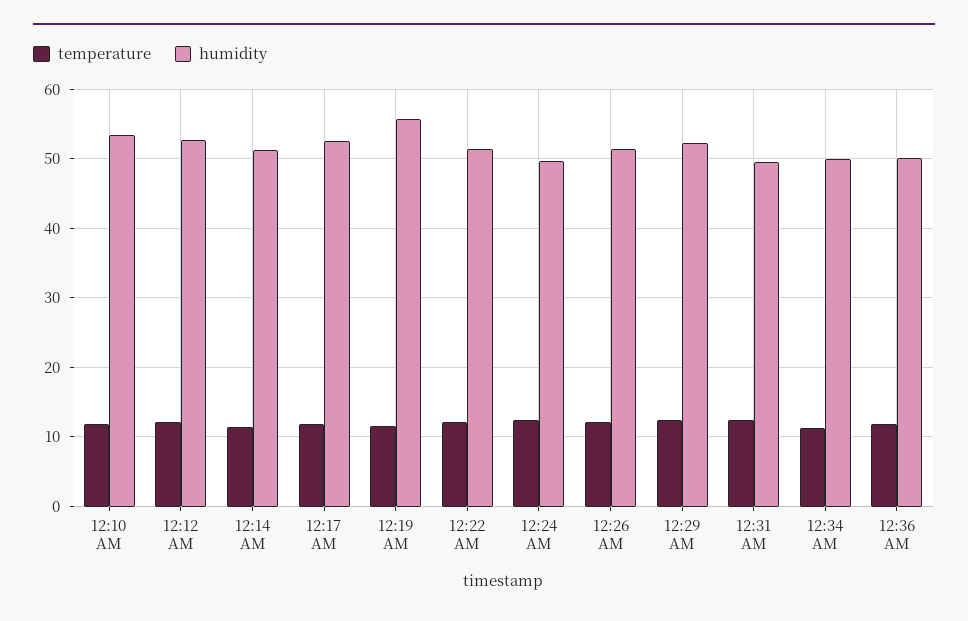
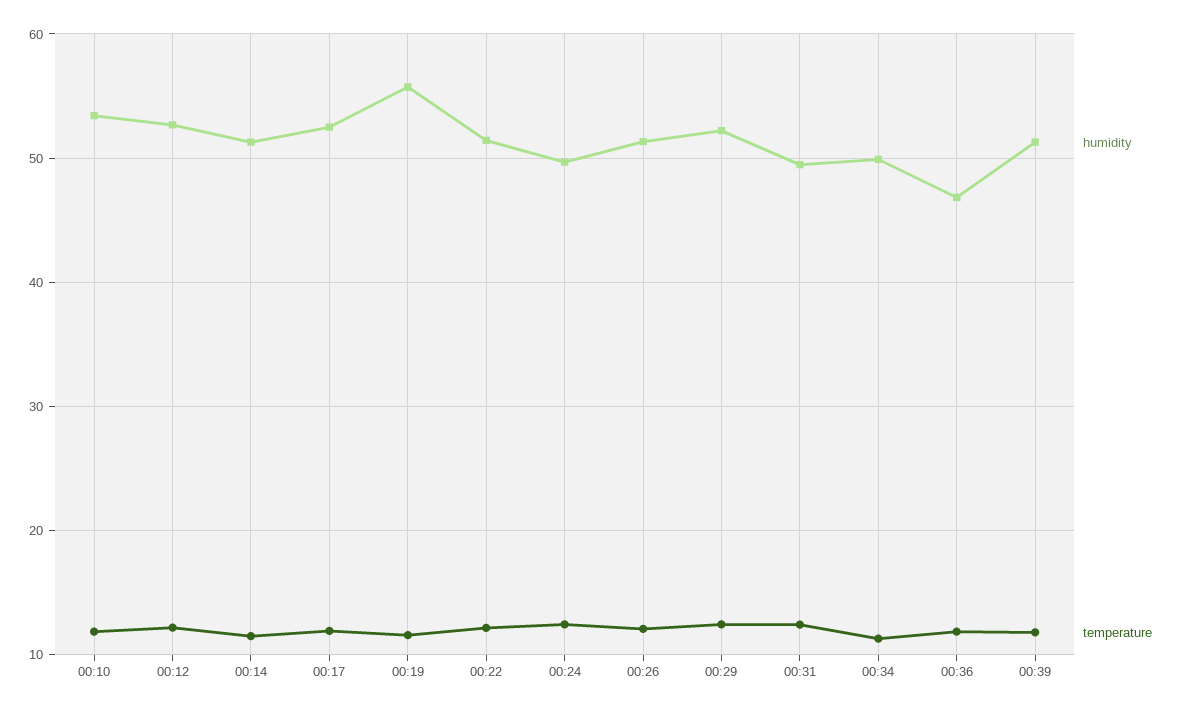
humidity, 12:36 AM: 50 -> 47
humidity, 00:39: none -> 51
temperature, 00:39: none -> 12

